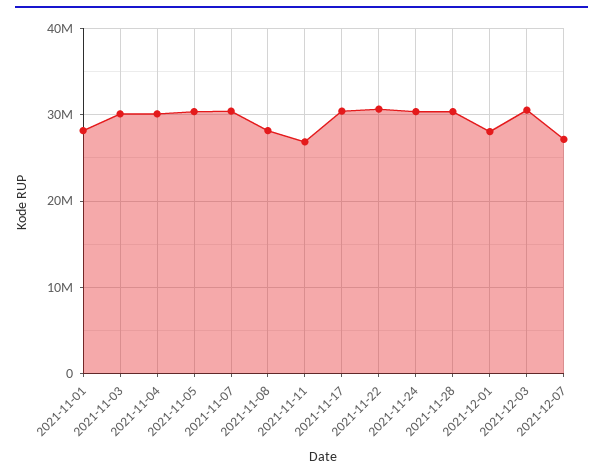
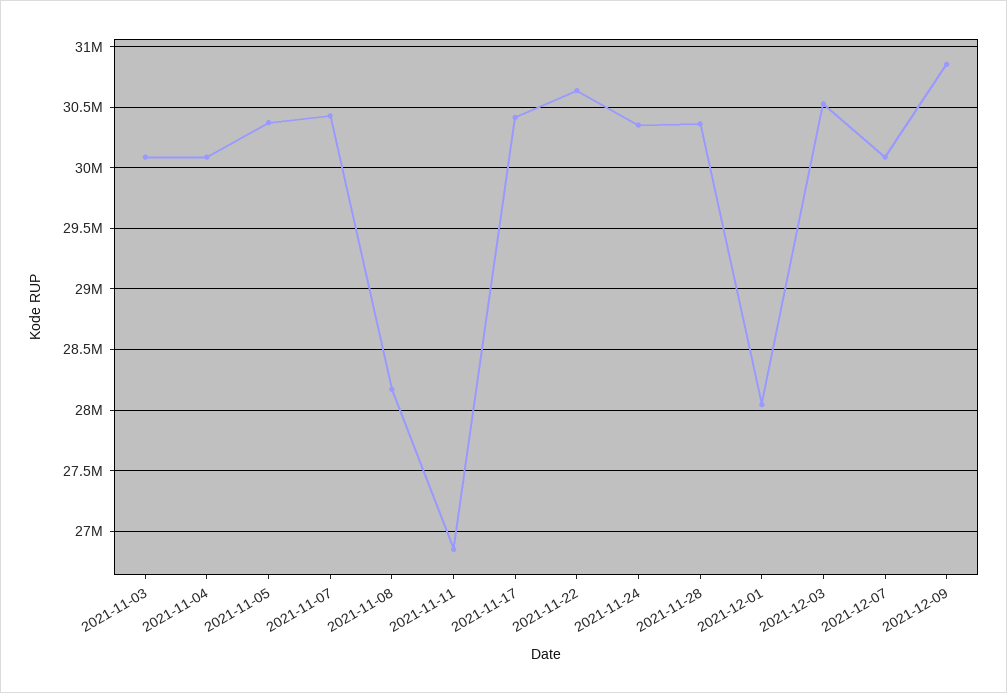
2021-11-01: 28000000 -> none
2021-12-07: 27000000 -> 30100000
2021-12-09: none -> 30850000

